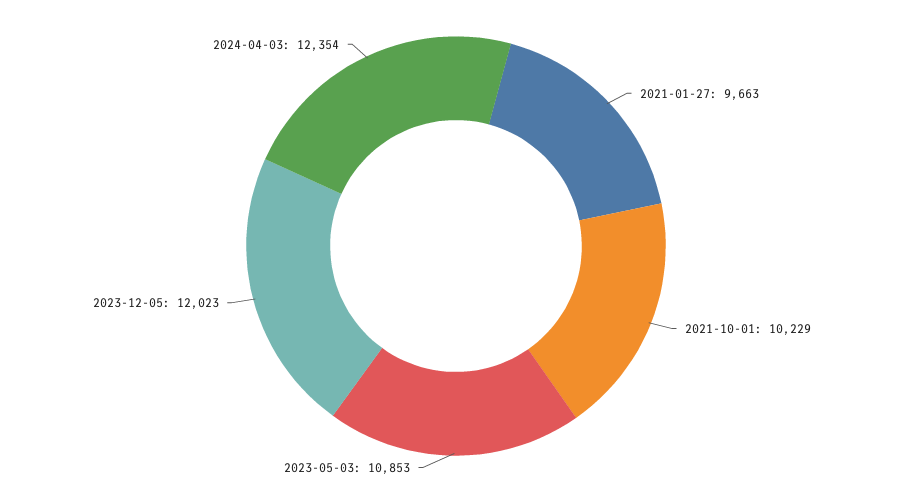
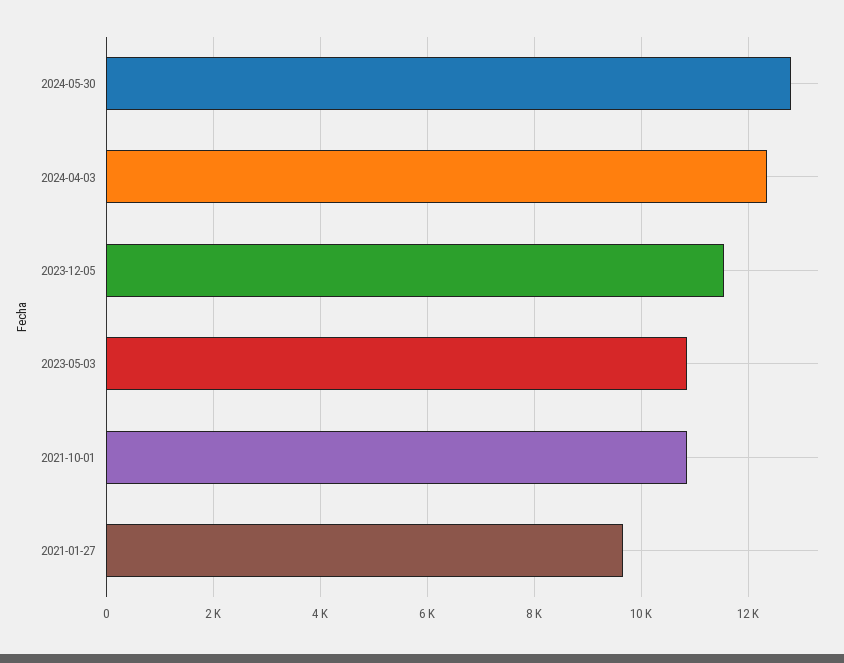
2021-10-01: 10229 -> 10800
2023-12-05: 12023 -> 11600
2024-05-30: none -> 12800

